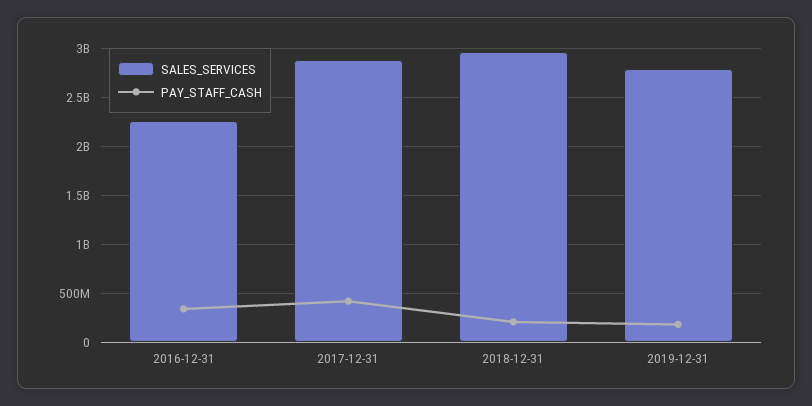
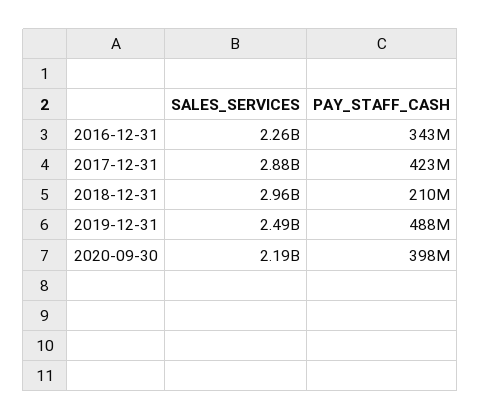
SALES_SERVICES, 2019-12-31: 2800000000 -> 2490000000
PAY_STAFF_CASH, 2019-12-31: 200000000 -> 488000000
SALES_SERVICES, 2020-09-30: none -> 2190000000
PAY_STAFF_CASH, 2020-09-30: none -> 398000000

